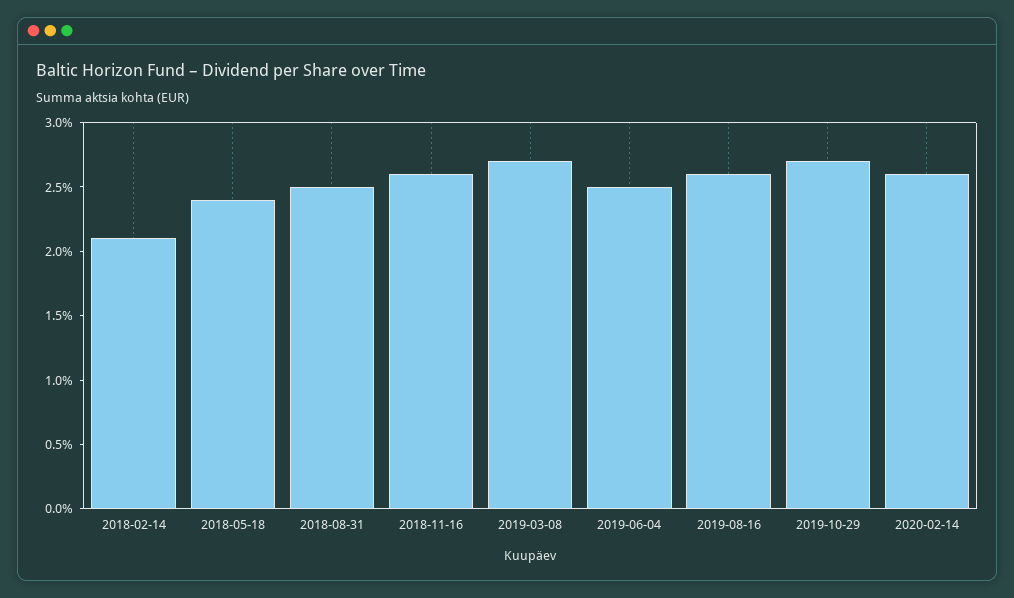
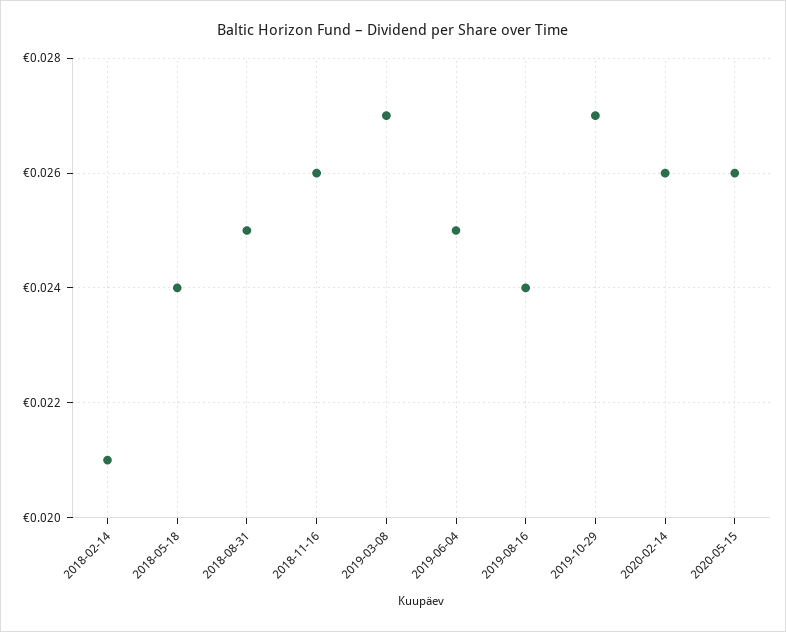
2019-08-16: 0.026 -> 0.024
2020-05-15: none -> 0.026

